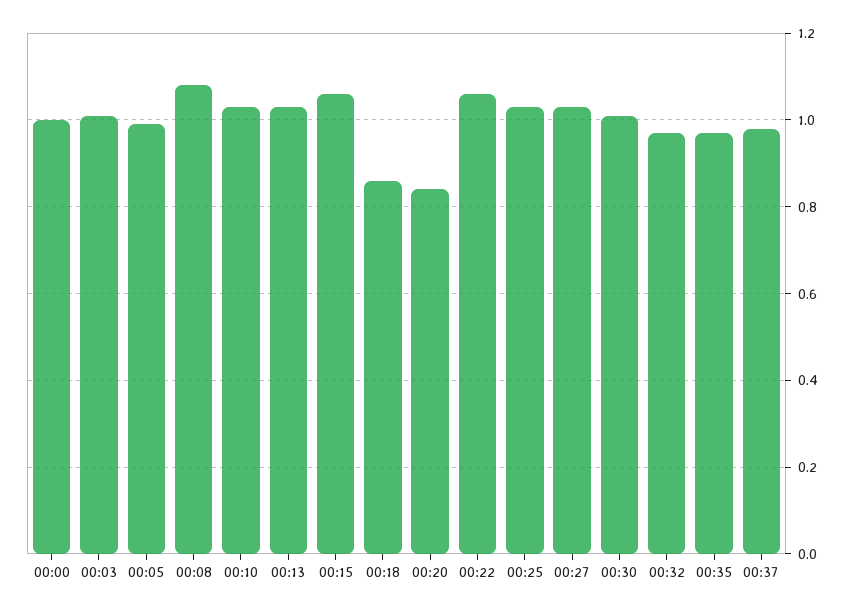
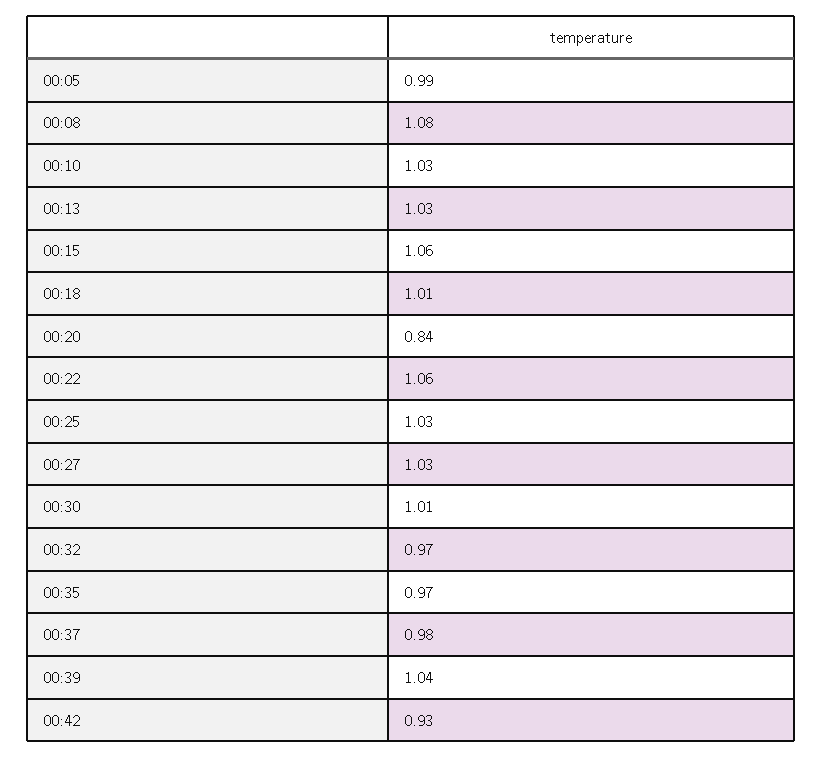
00:00: 1 -> none
00:03: 1 -> none
00:18: 0.85 -> 1.01
00:39: none -> 1.04
00:42: none -> 0.93

